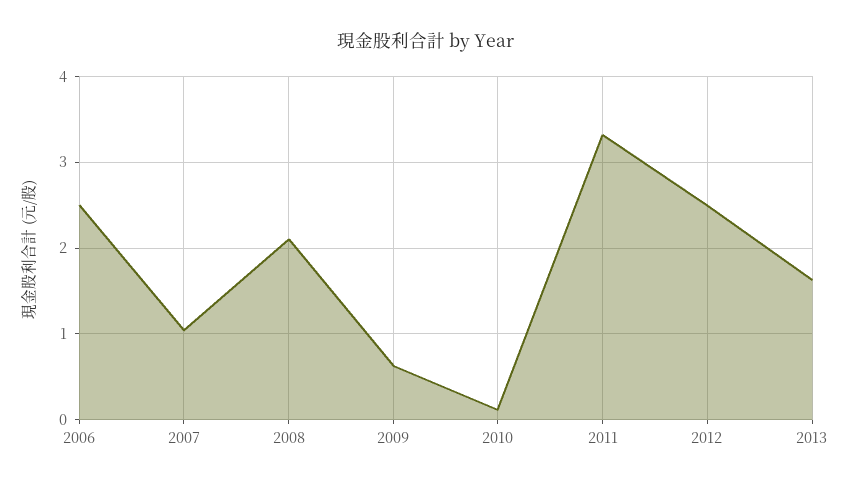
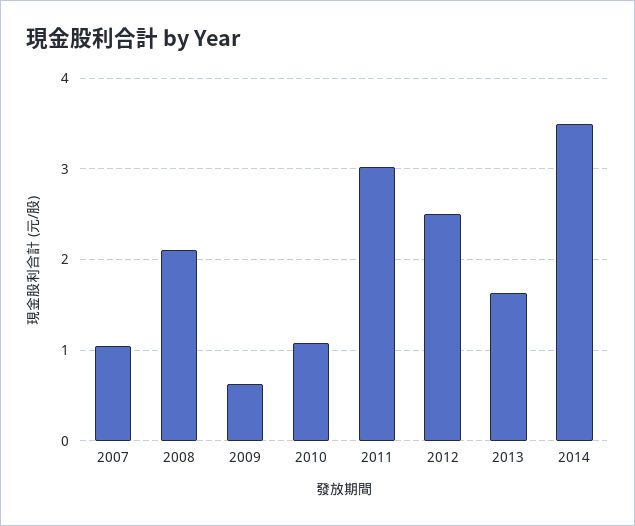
2006: 2.5 -> none
2010: 0.1 -> 1.1
2011: 3.3 -> 3
2014: none -> 3.5

